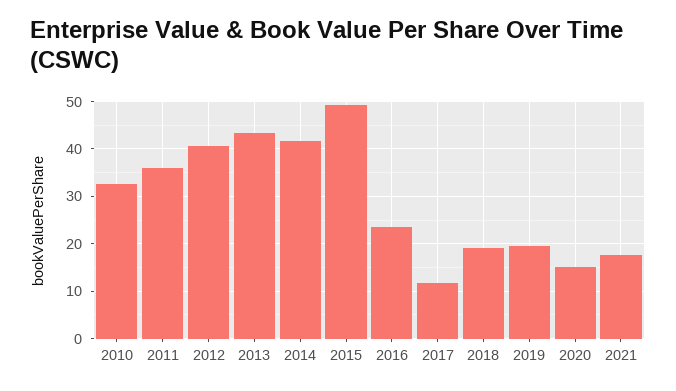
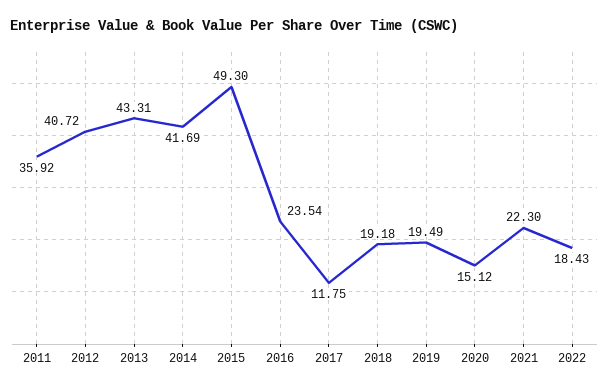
2010: 32 -> none
2021: 18 -> 22.3
2022: none -> 18.43

